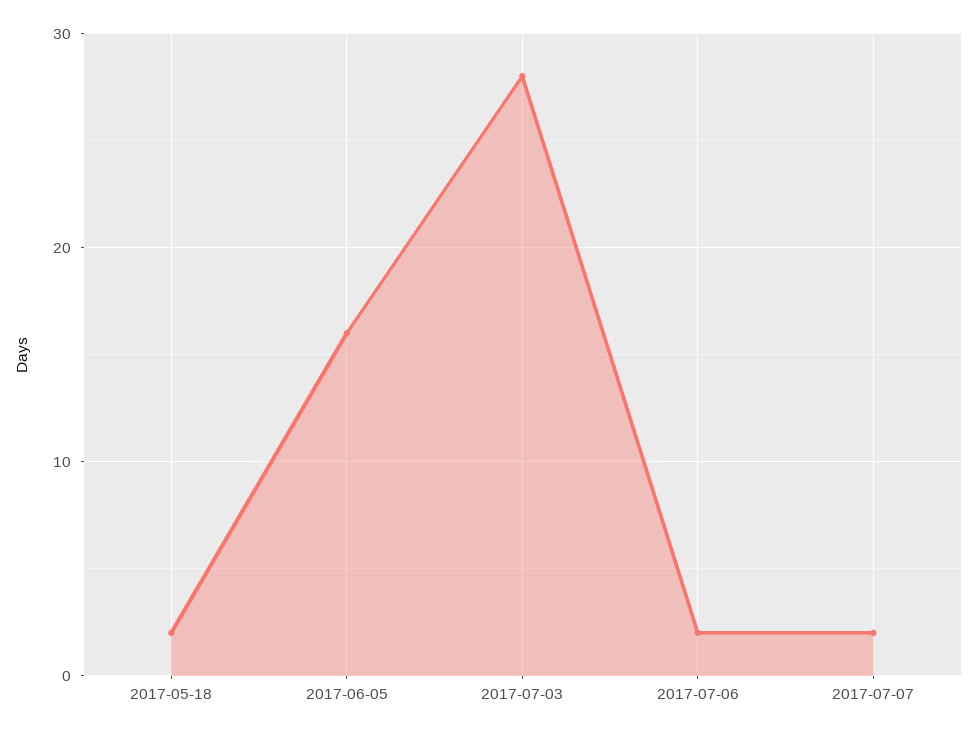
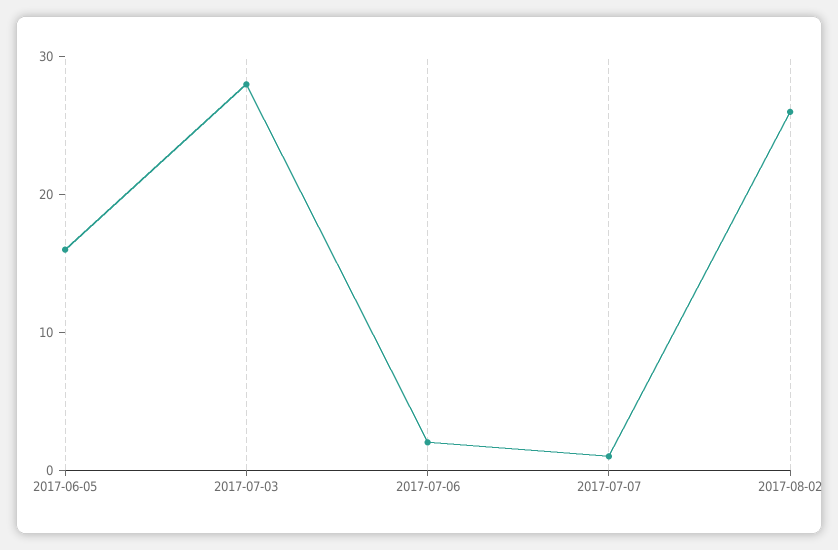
2017-05-18: 2 -> none
2017-07-07: 2 -> 1
2017-08-02: none -> 26

